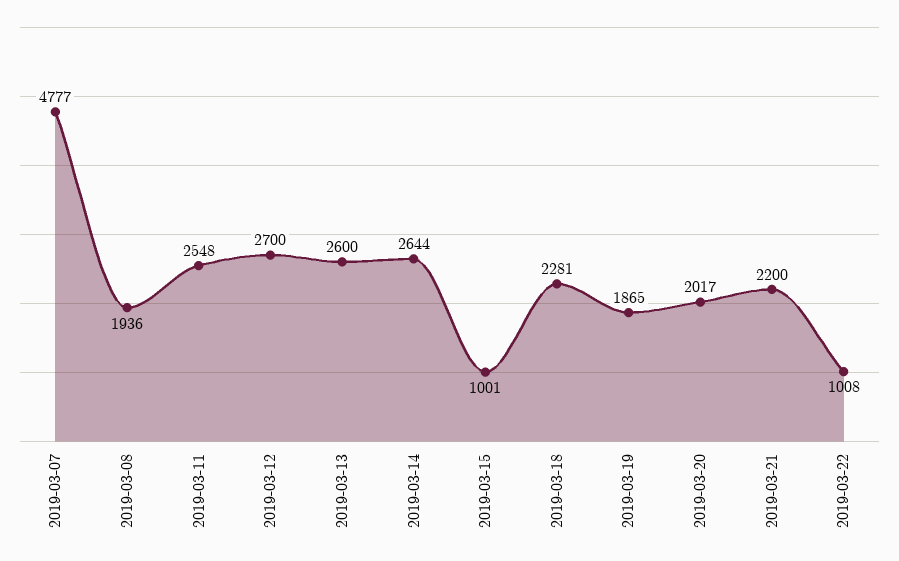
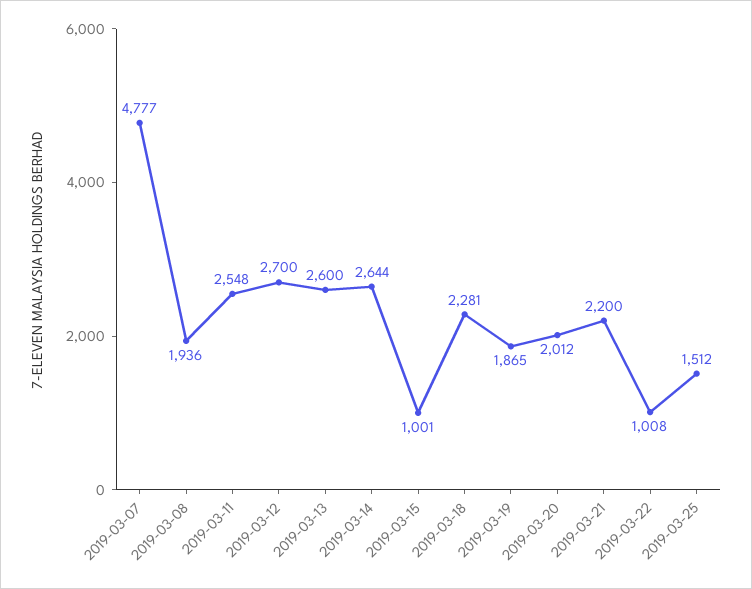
2019-03-20: 2017 -> 2012
2019-03-25: none -> 1512

